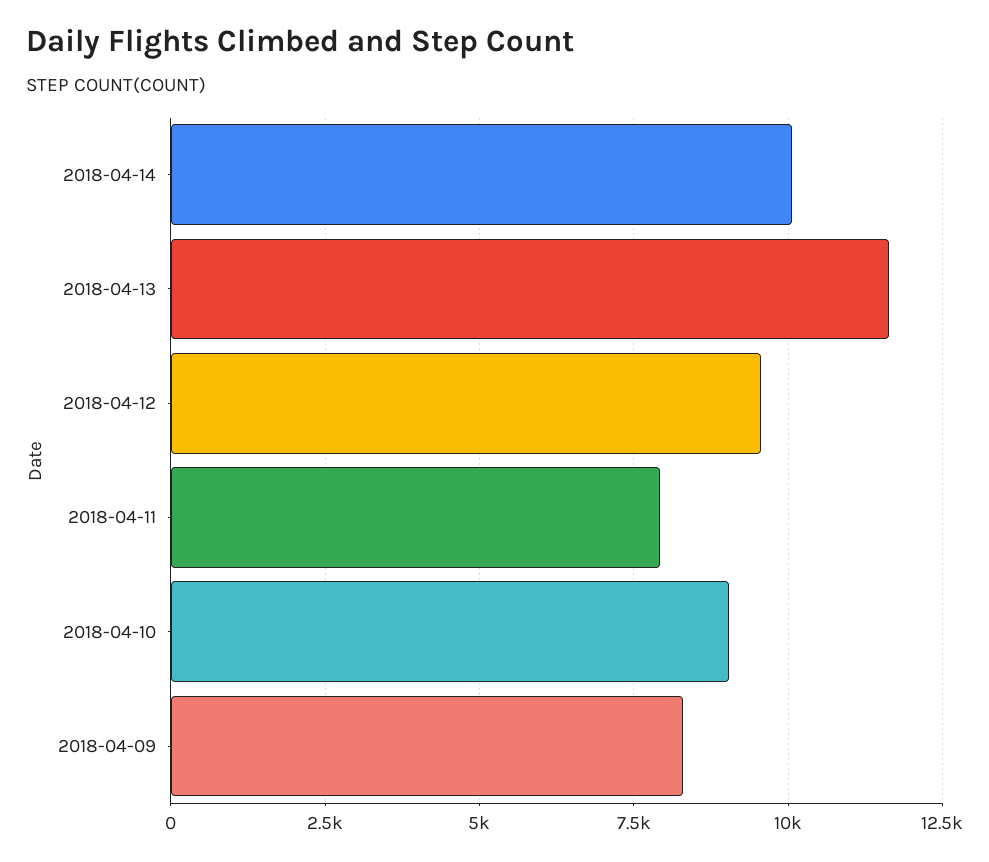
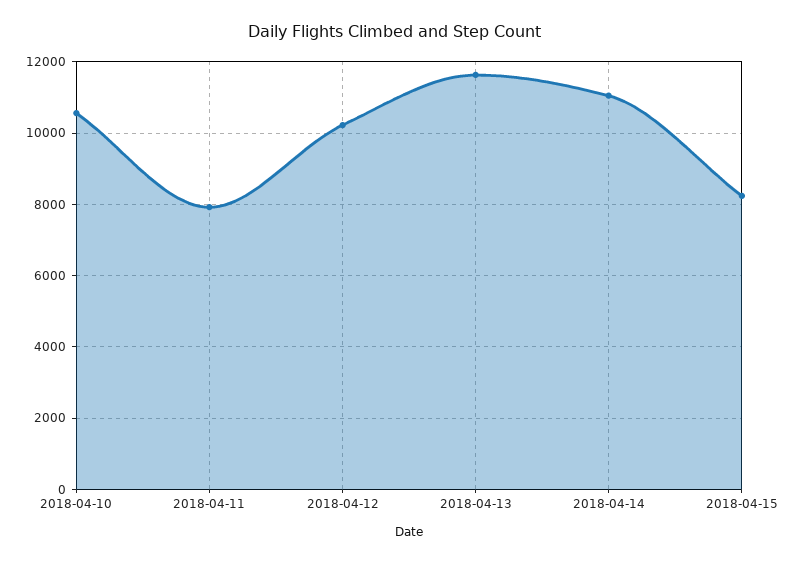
2018-04-14: 10000 -> 11000
2018-04-12: 9500 -> 10200
2018-04-10: 9000 -> 10600
2018-04-09: 8250 -> none
2018-04-15: none -> 8200

